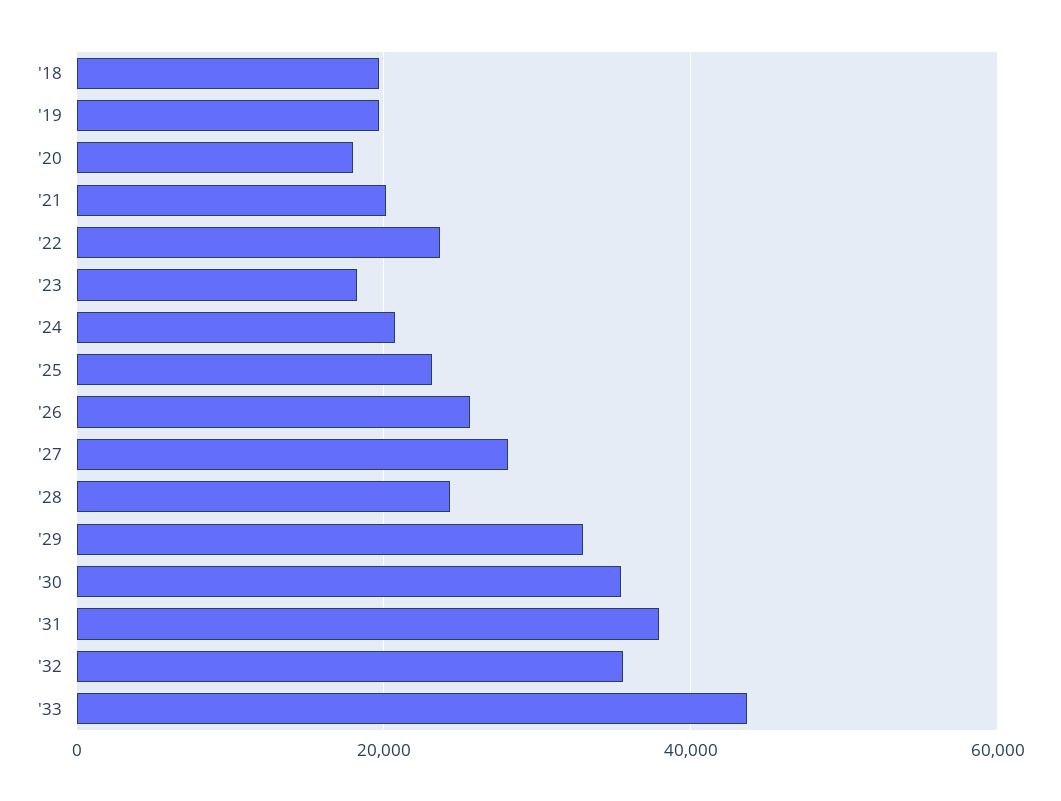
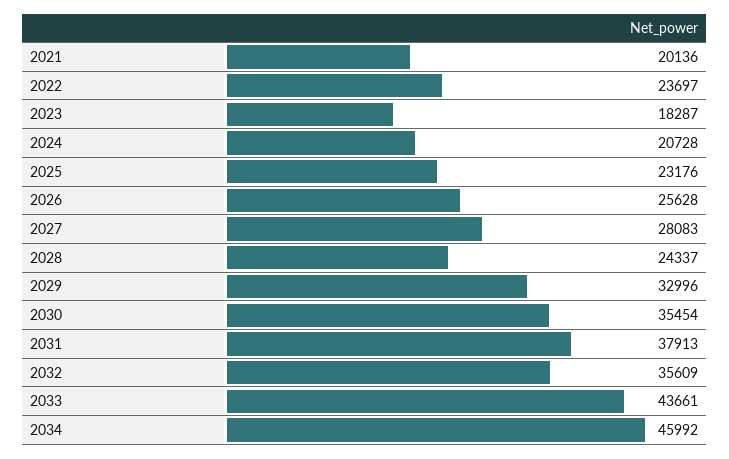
'18: 20000 -> none
'19: 20000 -> none
'20: 18000 -> none
2034: none -> 45992

